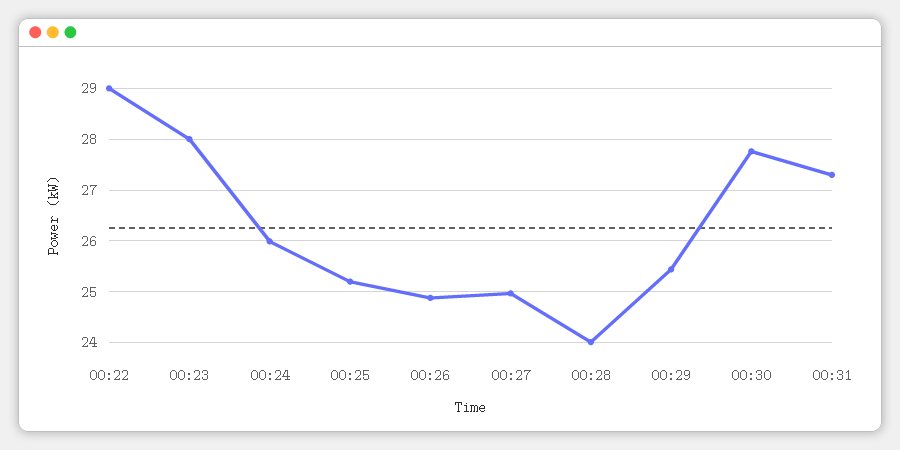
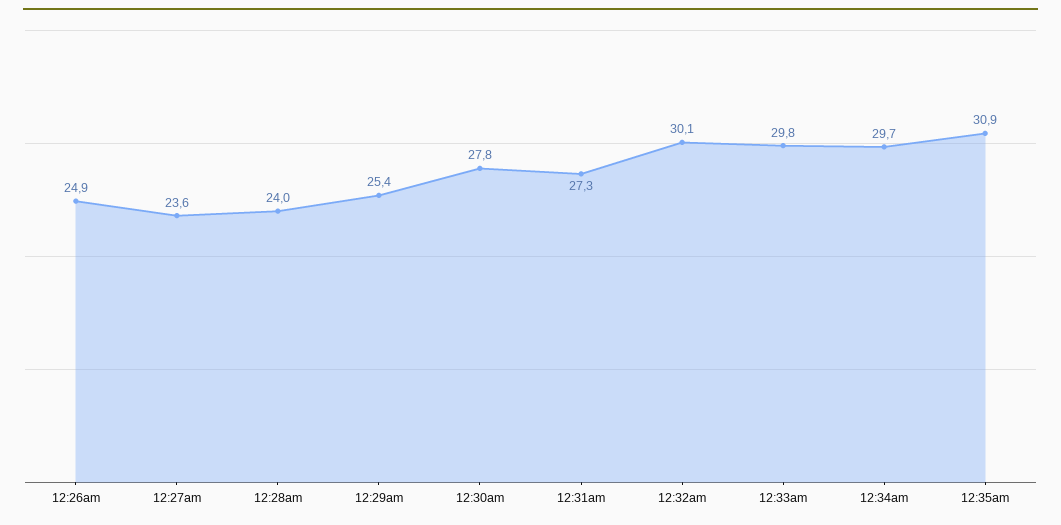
00:22: 29 -> none
00:23: 28 -> none
00:24: 26 -> none
00:25: 25.2 -> none
00:27: 25 -> 23.6
12:32am: none -> 30.1
12:33am: none -> 29.8
12:34am: none -> 29.7
12:35am: none -> 30.9

